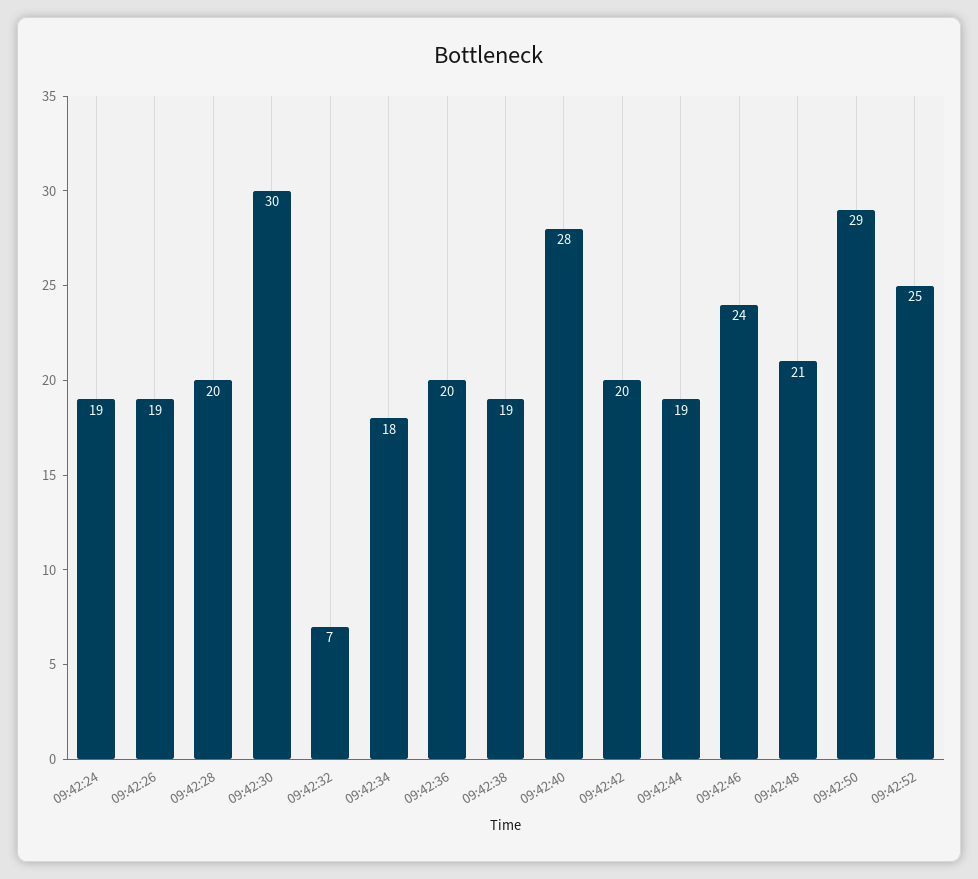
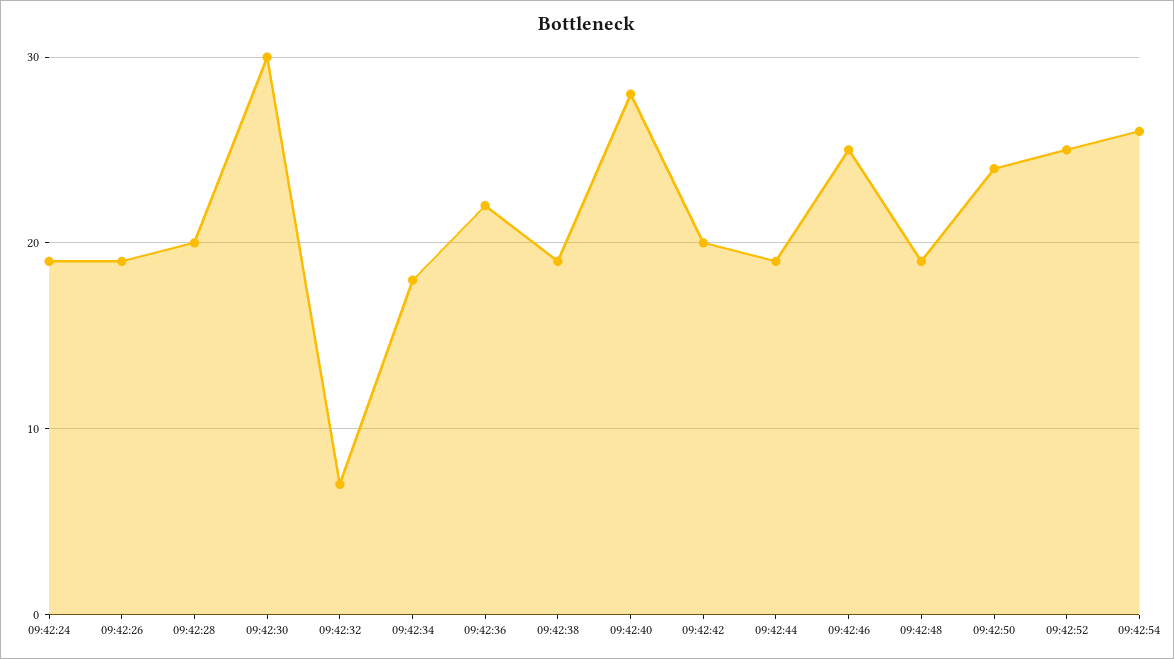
09:42:36: 20 -> 22
09:42:46: 24 -> 25
09:42:48: 21 -> 19
09:42:50: 29 -> 24
09:42:54: none -> 26

